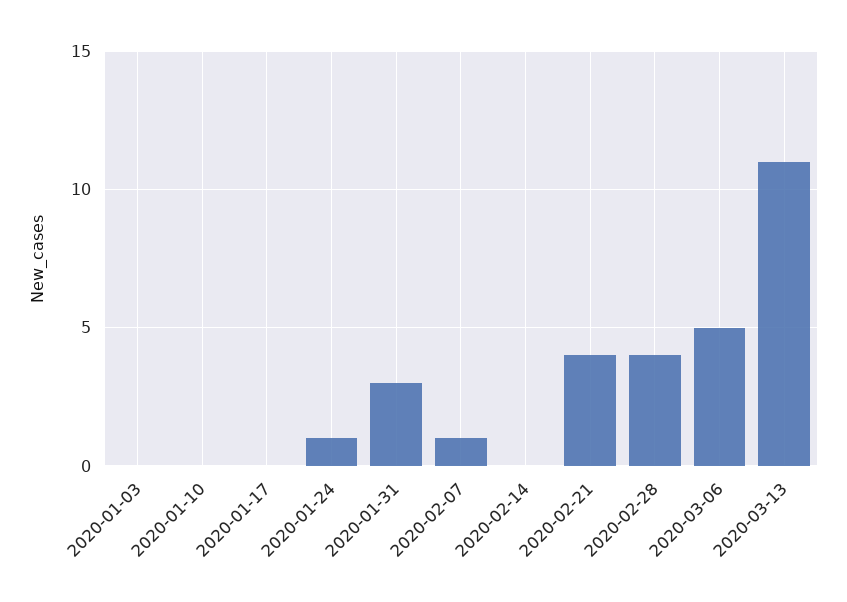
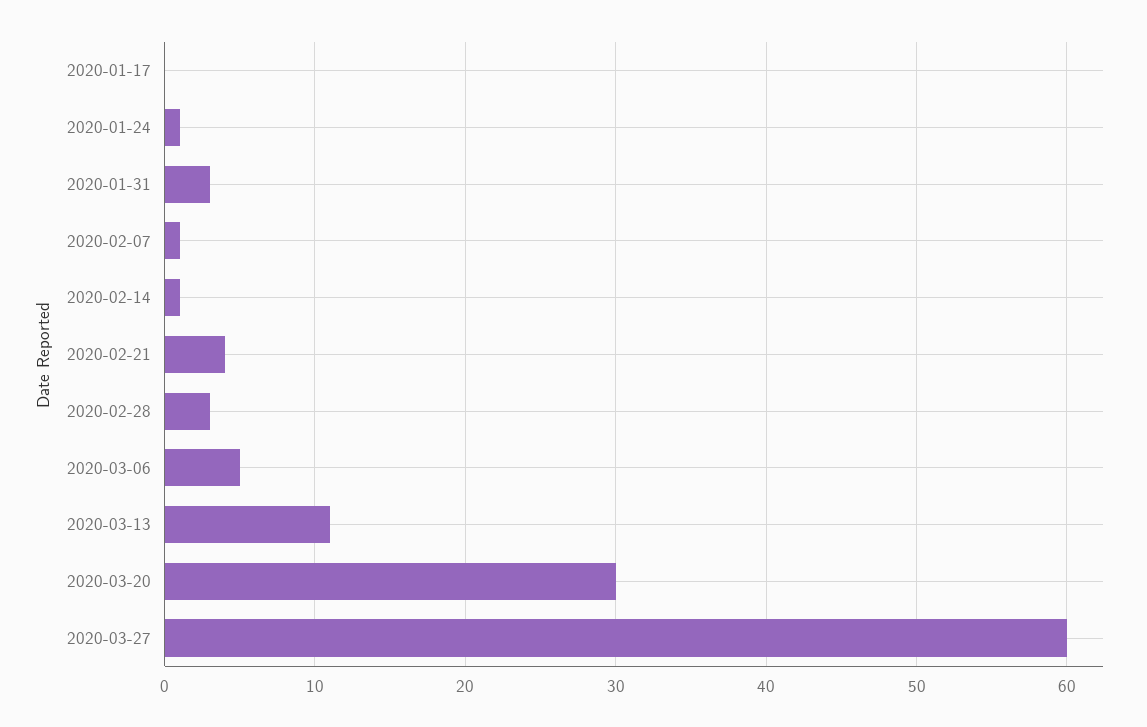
2020-01-03: 0 -> none
2020-01-10: 0 -> none
2020-02-14: 0 -> 1
2020-02-28: 4 -> 3
2020-03-20: none -> 30
2020-03-27: none -> 60

